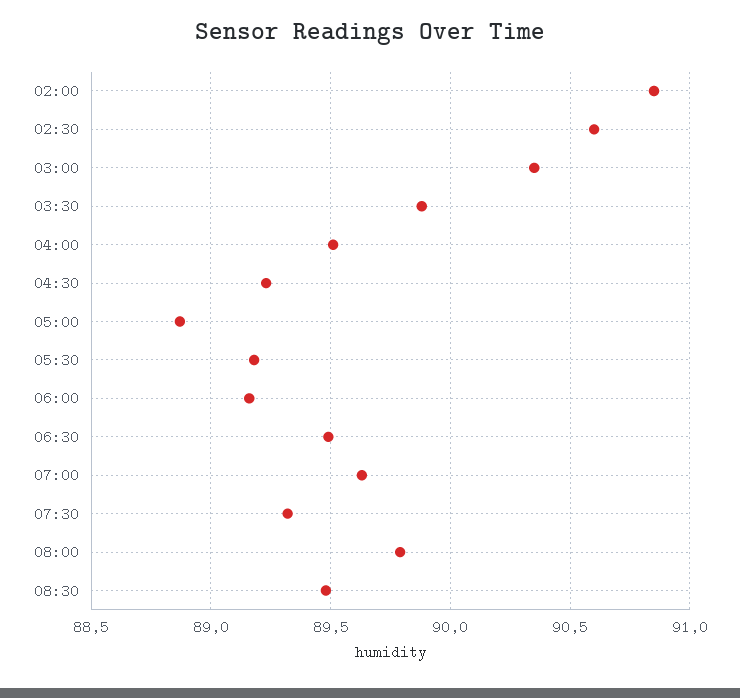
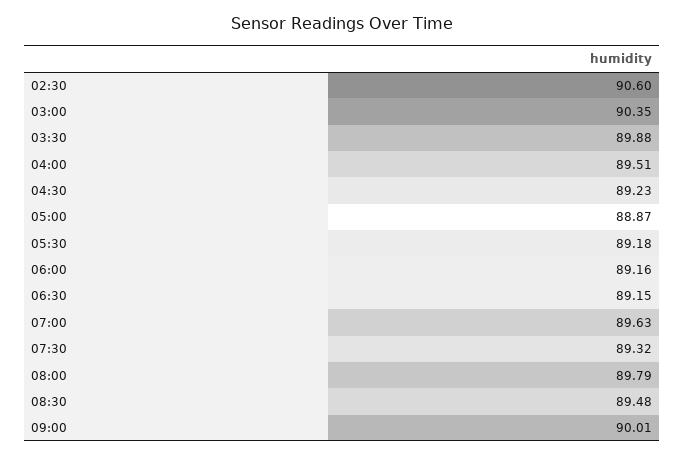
02:00: 90.85 -> none
06:30: 89.5 -> 89.15
09:00: none -> 90.01

